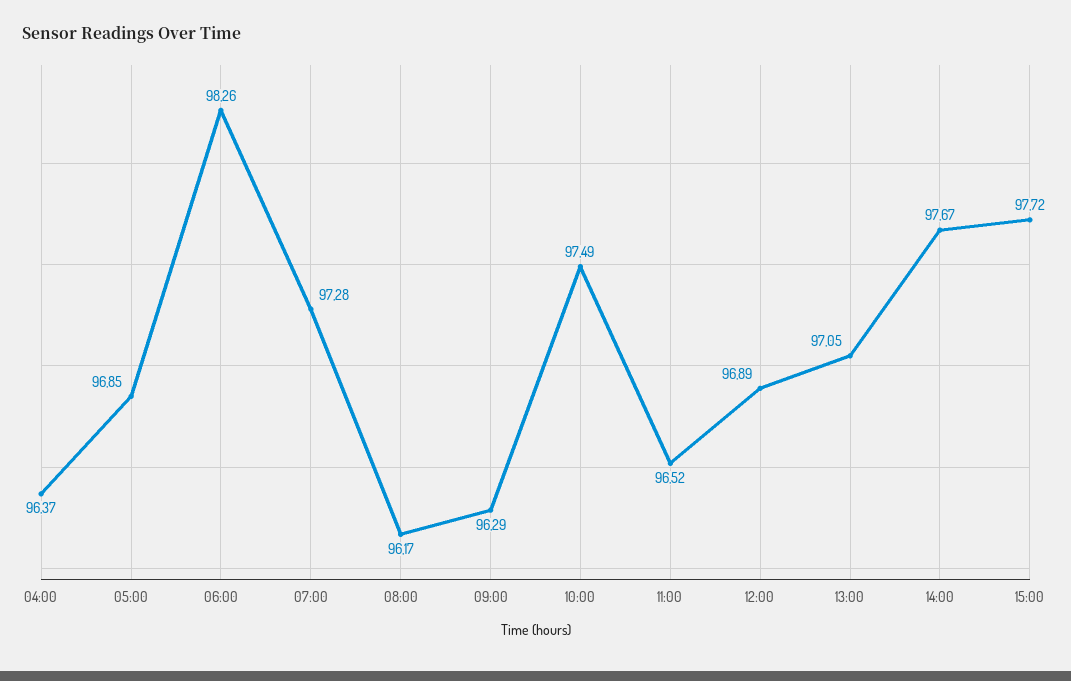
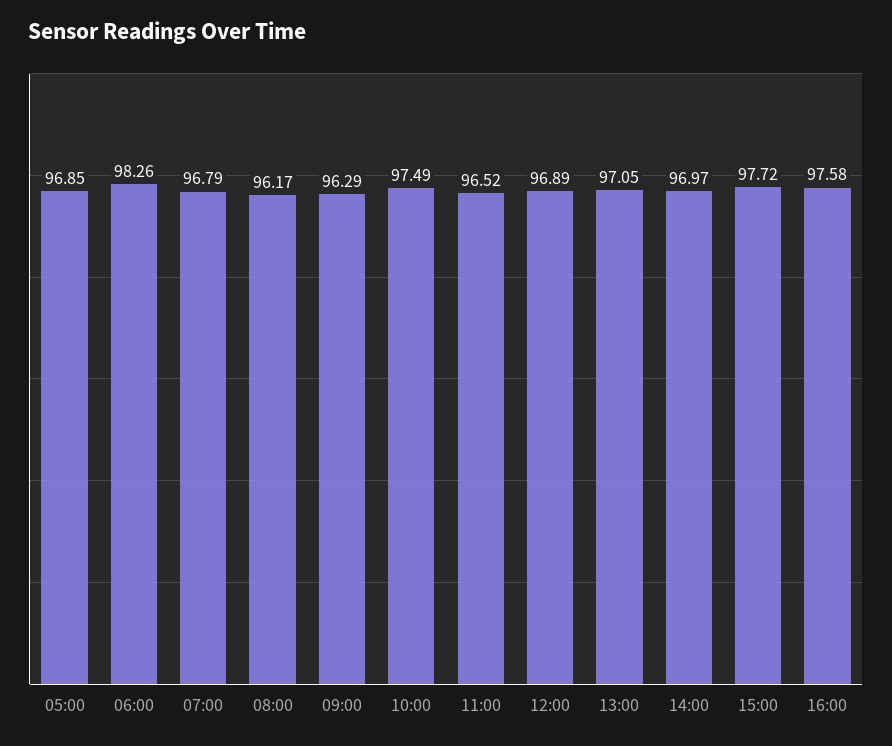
04:00: 96.37 -> none
07:00: 97.28 -> 96.79
14:00: 97.67 -> 96.97
16:00: none -> 97.58

